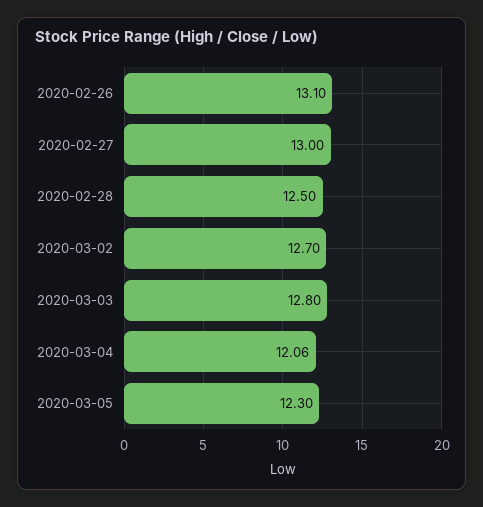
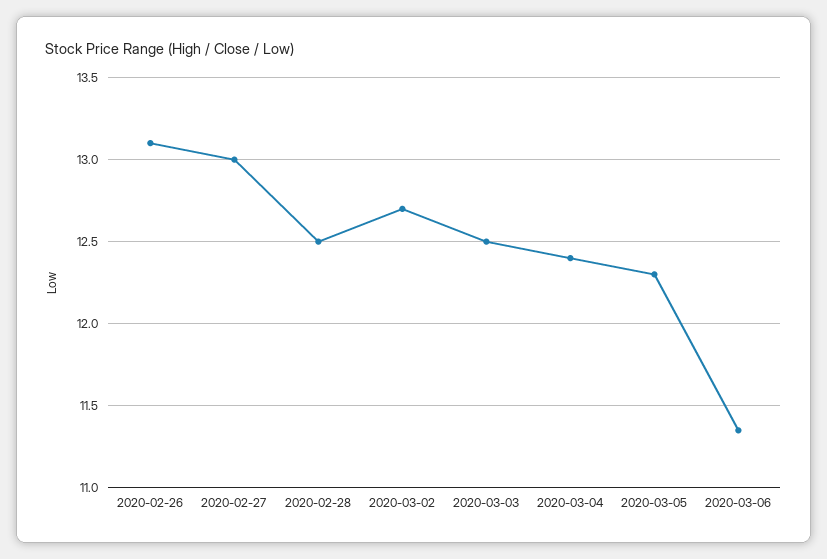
2020-03-03: 12.8 -> 12.5
2020-03-04: 12.06 -> 12.4
2020-03-06: none -> 11.35

